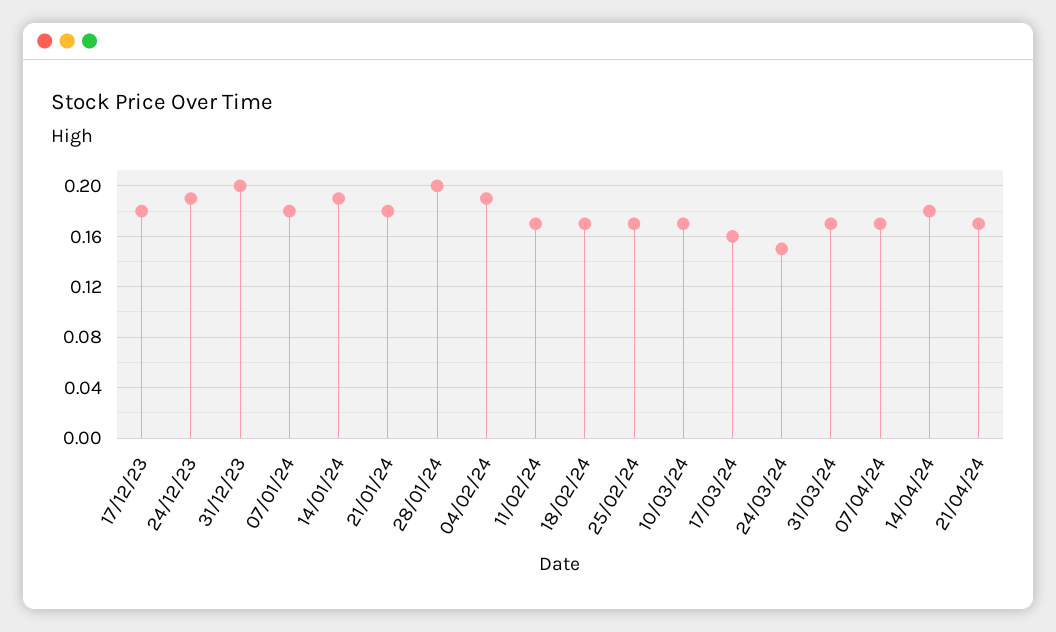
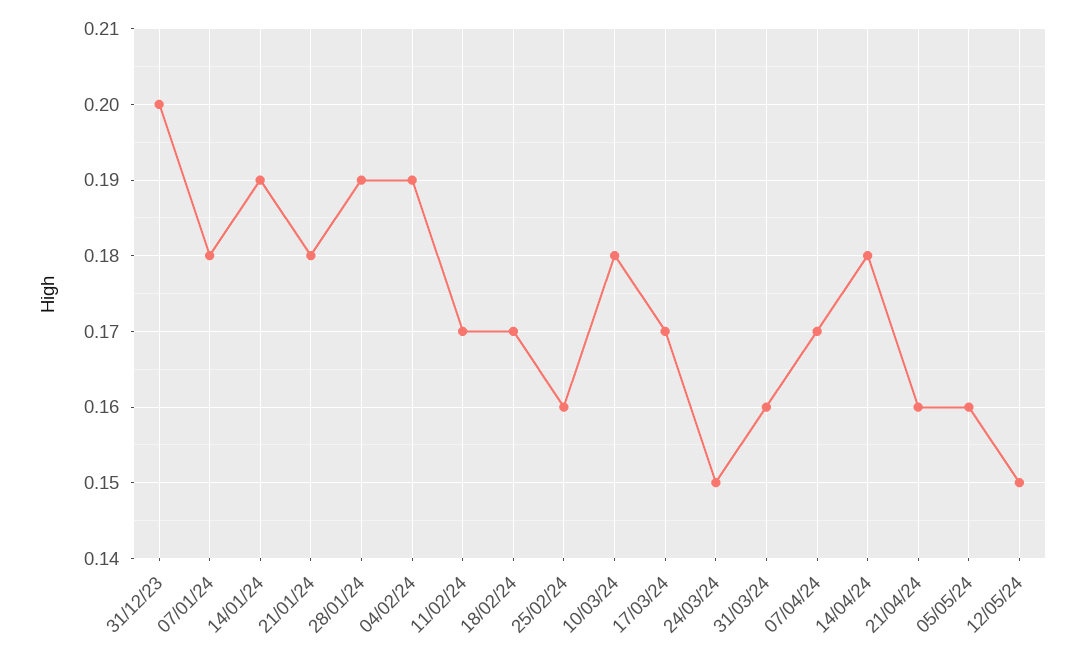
17/12/23: 0.18 -> none
24/12/23: 0.19 -> none
28/01/24: 0.2 -> 0.19
25/02/24: 0.17 -> 0.16
10/03/24: 0.17 -> 0.18
17/03/24: 0.16 -> 0.17
31/03/24: 0.17 -> 0.16
21/04/24: 0.17 -> 0.16
05/05/24: none -> 0.16
12/05/24: none -> 0.15

